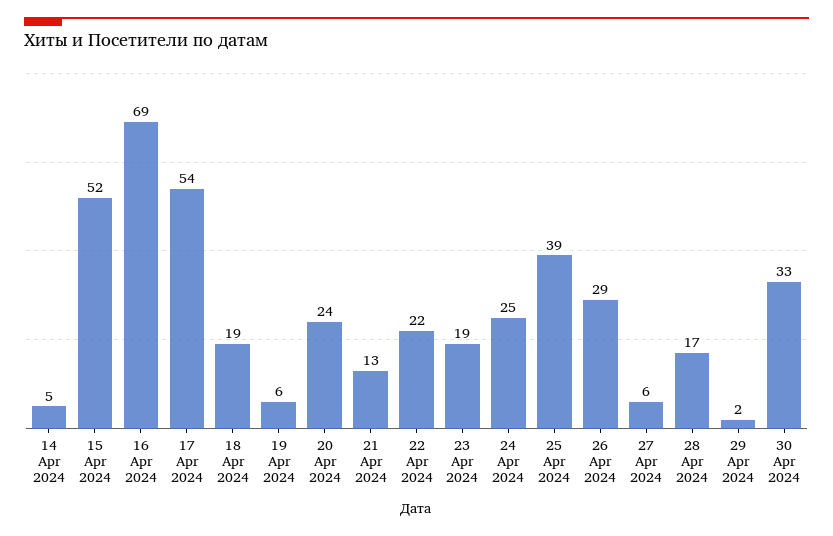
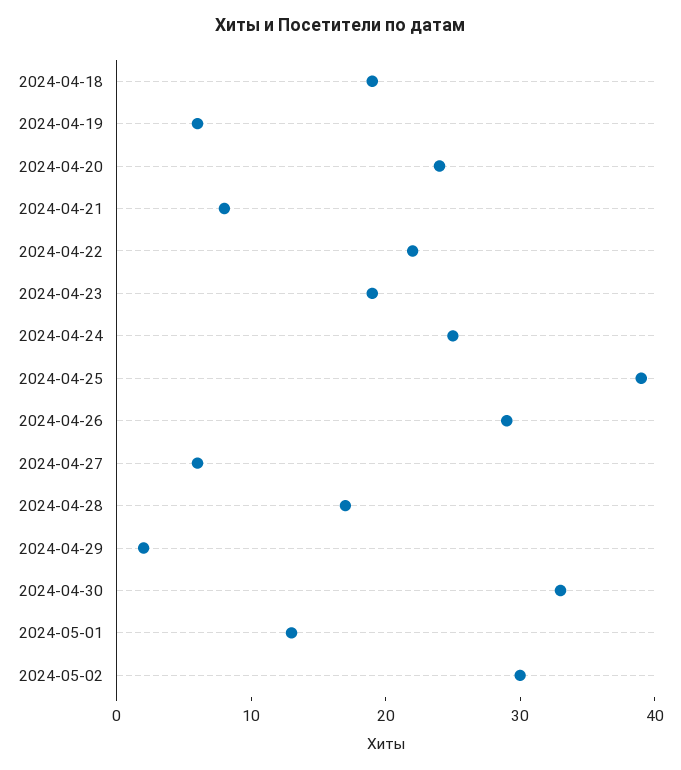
14 Apr 2024: 5 -> none
15 Apr 2024: 52 -> none
16 Apr 2024: 69 -> none
17 Apr 2024: 54 -> none
21 Apr 2024: 13 -> 8
2024-05-01: none -> 13
2024-05-02: none -> 30

